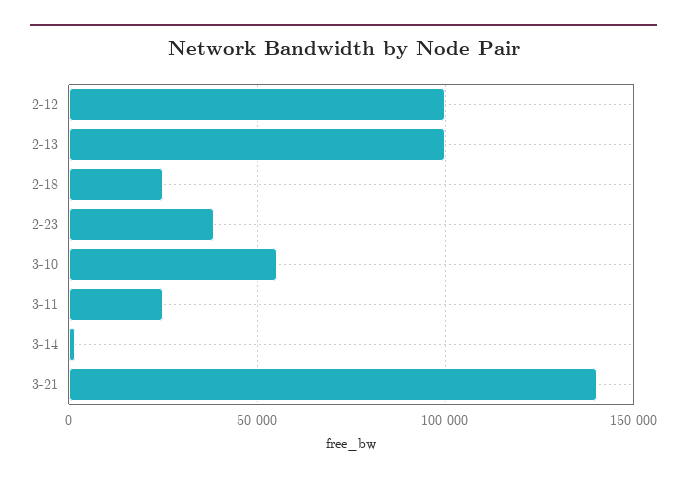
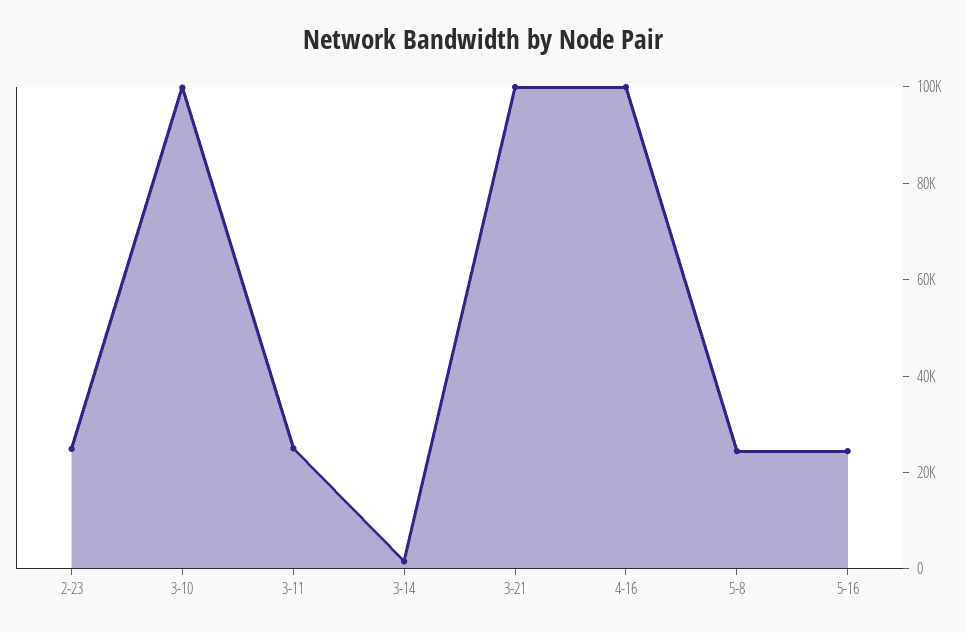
2-12: 100000 -> none
2-13: 100000 -> none
2-18: 25000 -> none
2-23: 40000 -> 25000
3-10: 55000 -> 100000
3-21: 140000 -> 100000
4-16: none -> 100000
5-8: none -> 25000
5-16: none -> 25000

